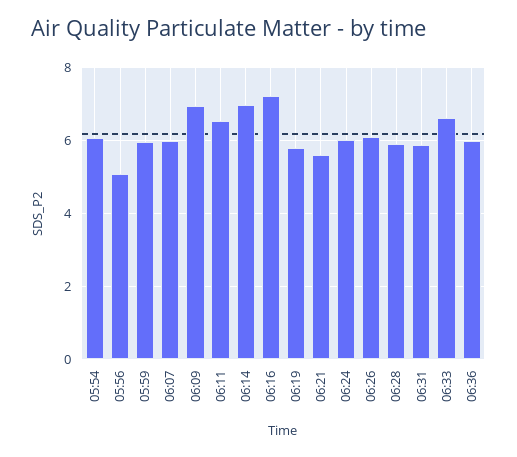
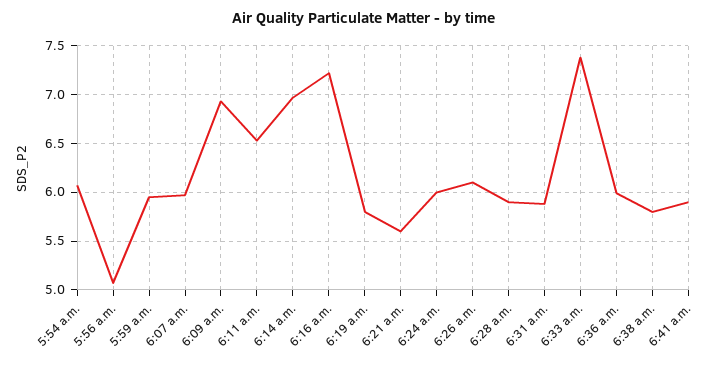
06:33: 6.6 -> 7.4
6:38 a.m.: none -> 5.8
6:41 a.m.: none -> 5.9

